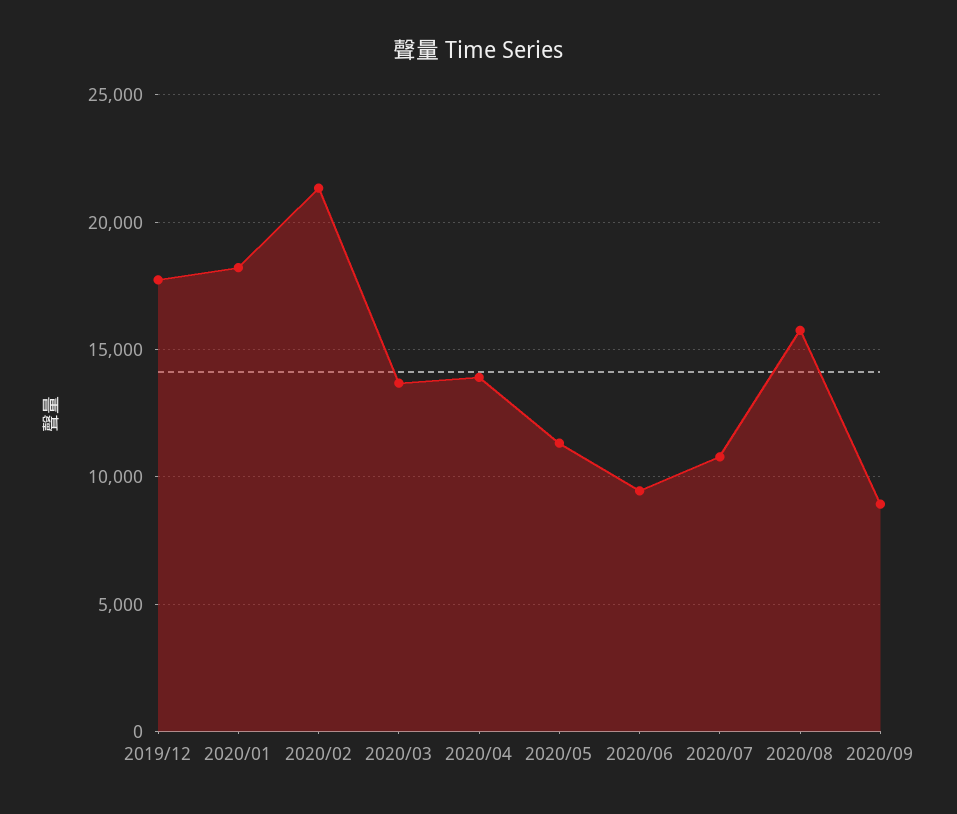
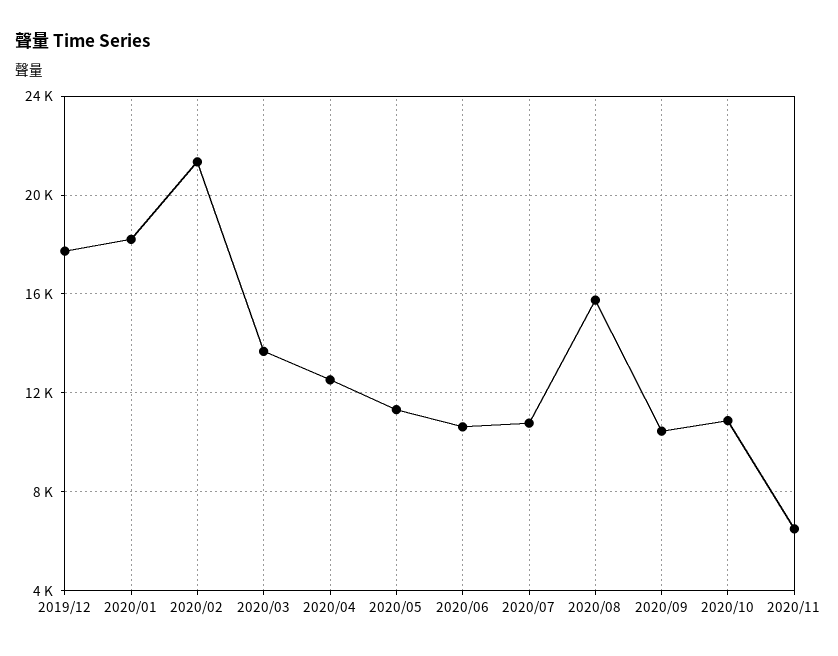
2020/04: 14000 -> 12500
2020/06: 9500 -> 10500
2020/09: 9000 -> 10500
2020/10: none -> 11000
2020/11: none -> 6500

